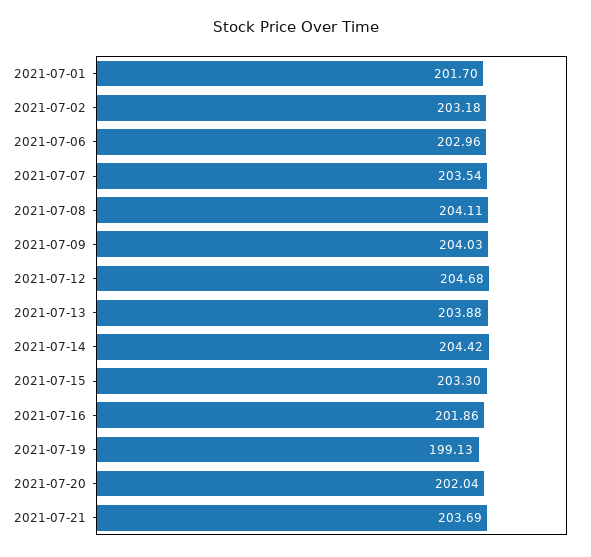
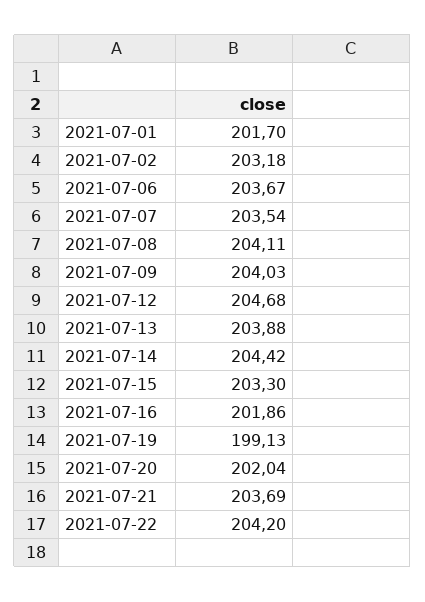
2021-07-06: 202.96 -> 203.67
2021-07-22: none -> 204.2

